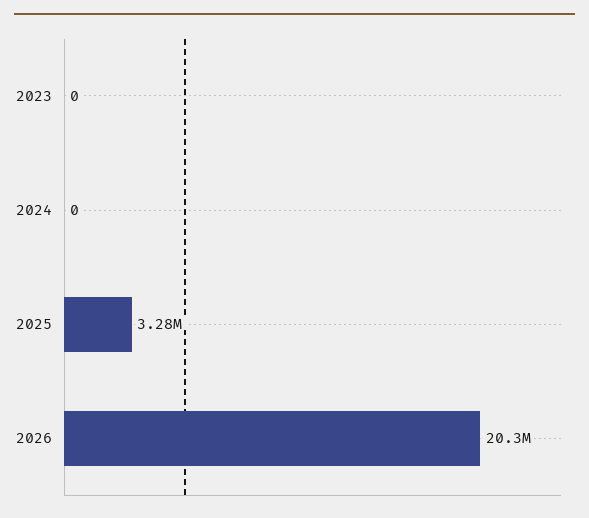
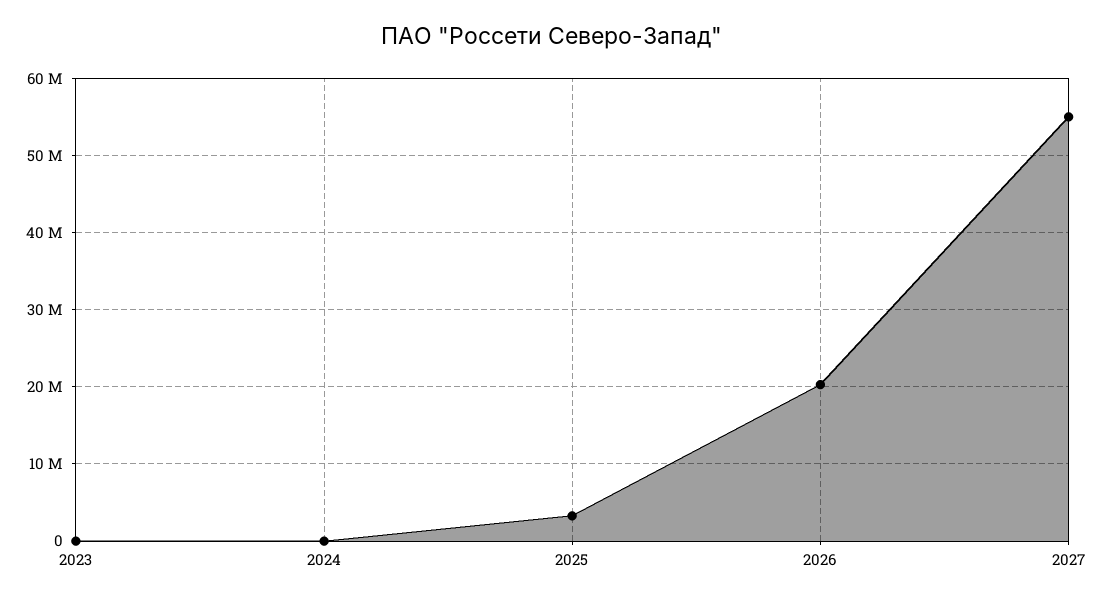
2027: none -> 55000000

